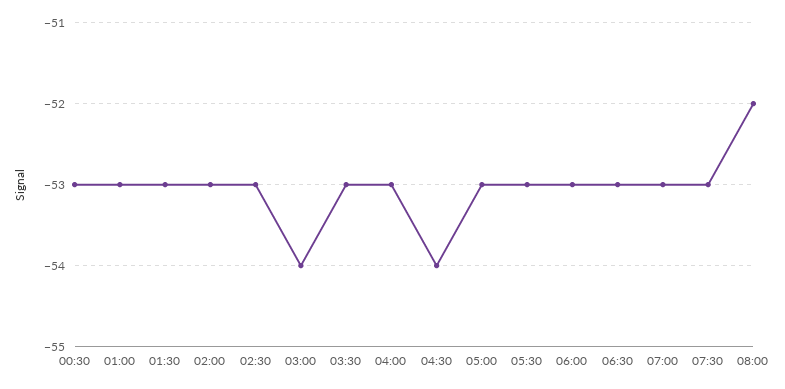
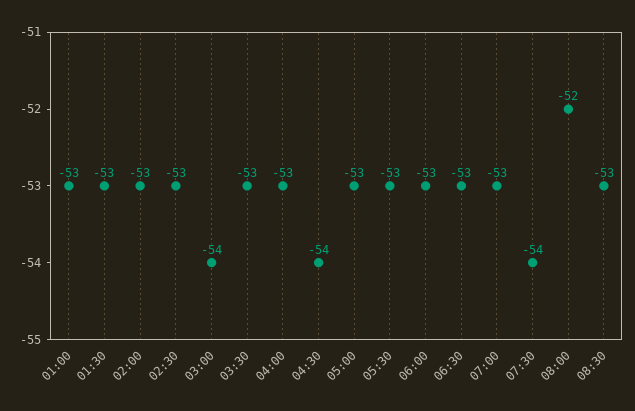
00:30: -53 -> none
07:30: -53 -> -54
08:30: none -> -53

